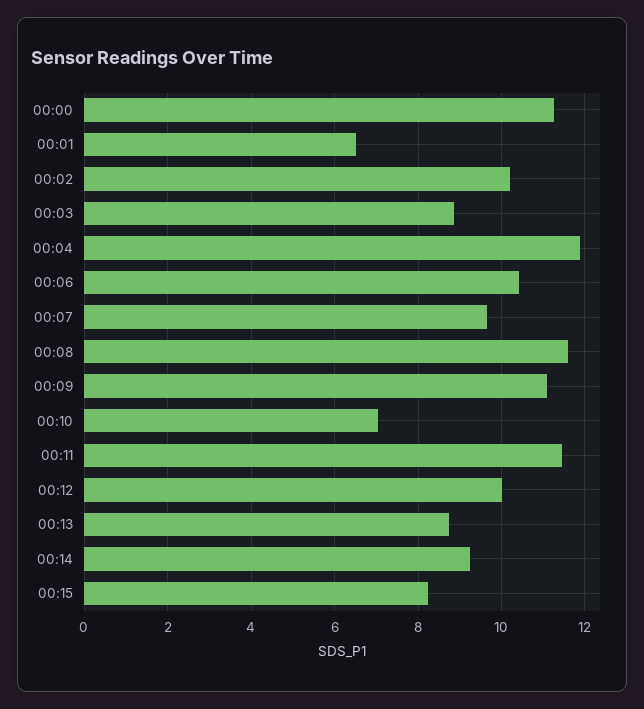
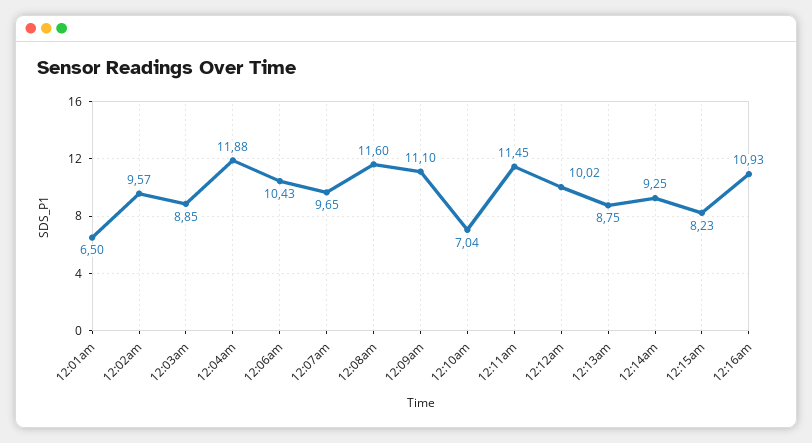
00:00: 11.2 -> none
00:02: 10.2 -> 9.57
12:16am: none -> 10.93

